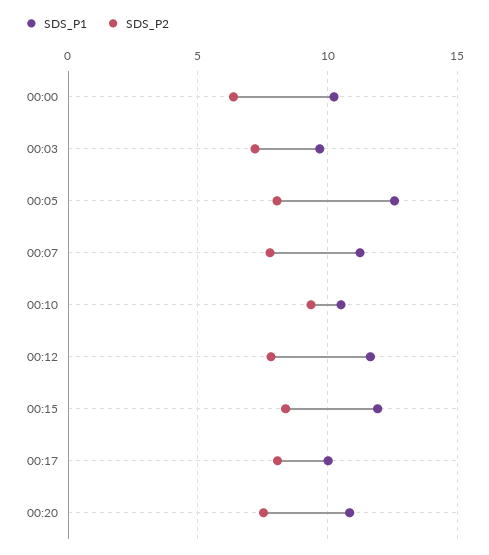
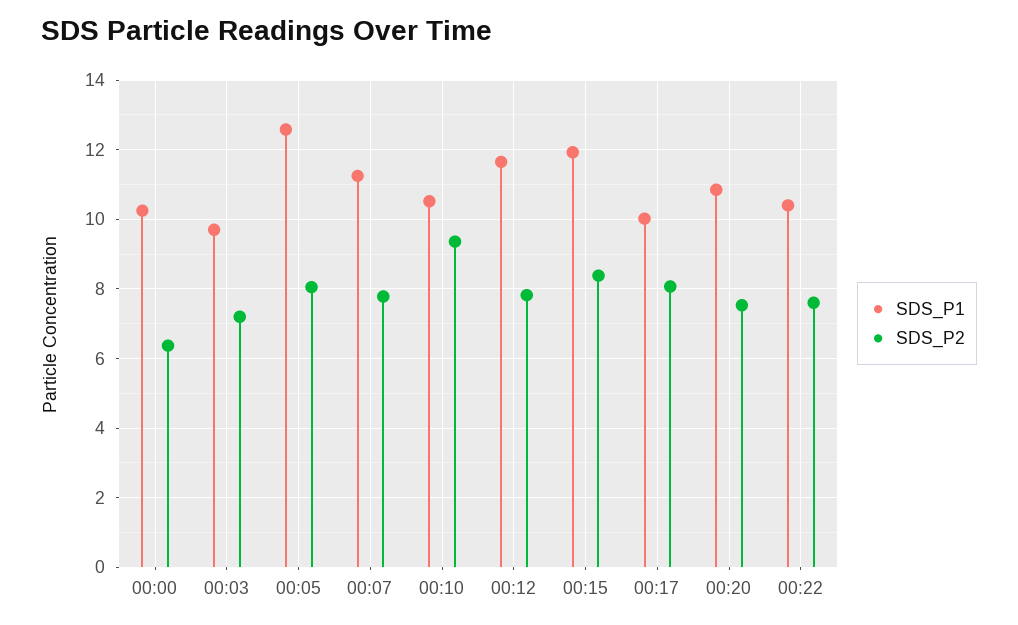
SDS_P1, 00:22: none -> 10.4
SDS_P2, 00:22: none -> 7.6

